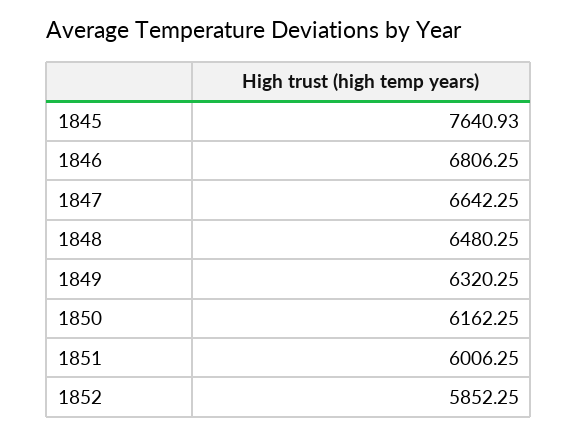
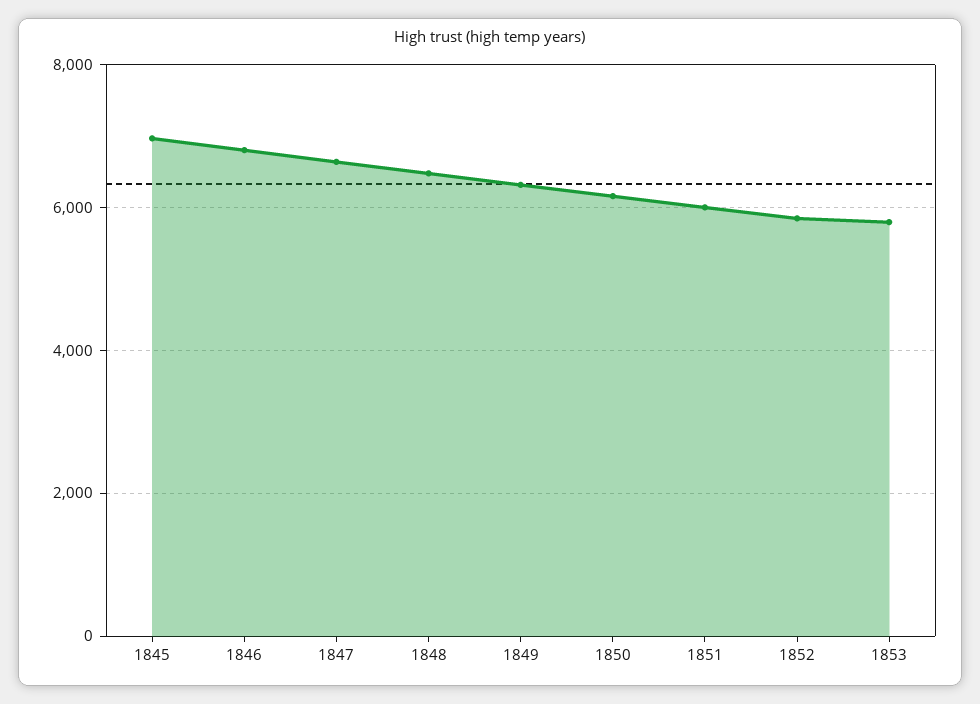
1845: 7640.93 -> 7000
1853: none -> 5800

